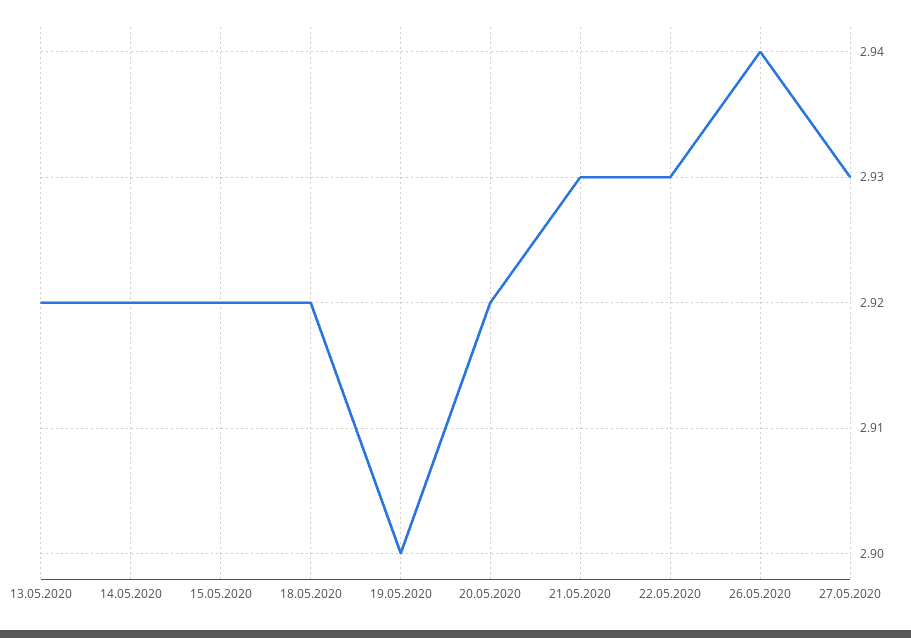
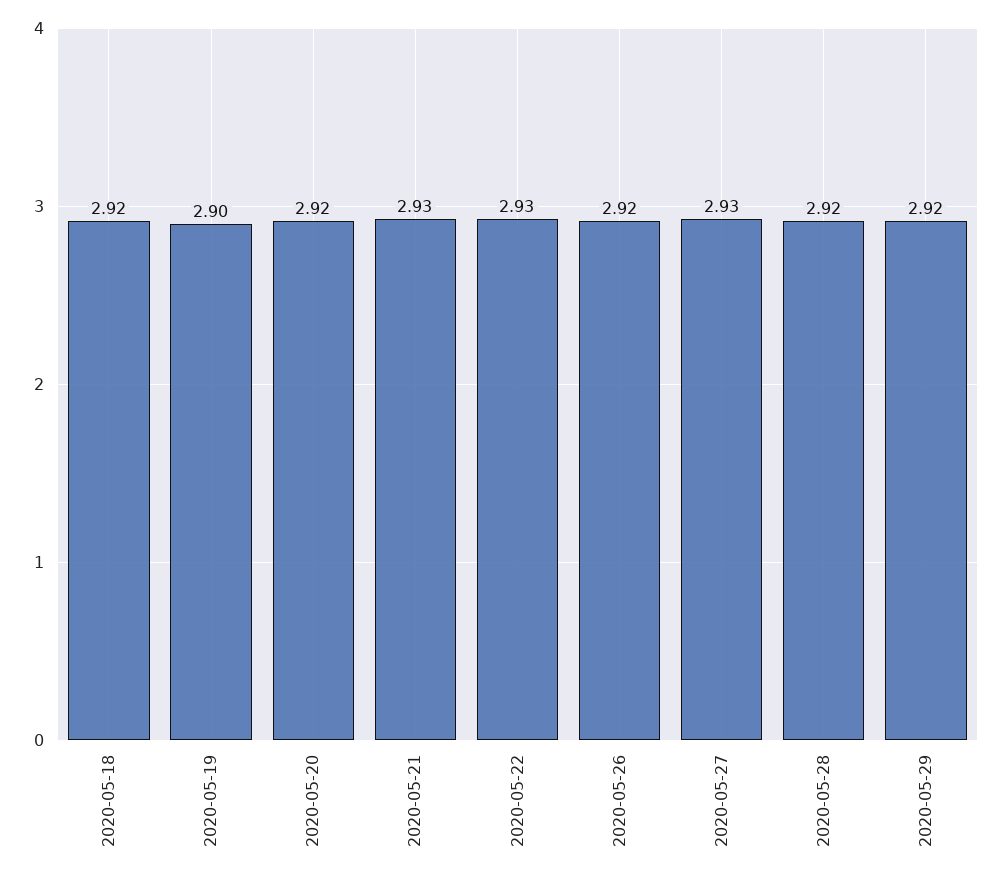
13.05.2020: 2.92 -> none
14.05.2020: 2.92 -> none
15.05.2020: 2.92 -> none
26.05.2020: 2.94 -> 2.92
2020-05-28: none -> 2.92
2020-05-29: none -> 2.92

